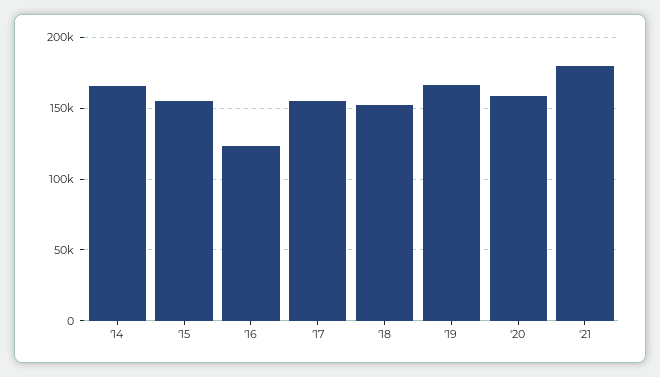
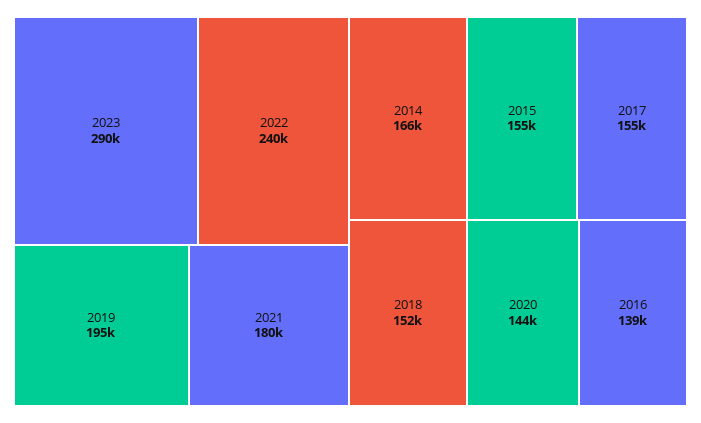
'16: 125000 -> 139000
'19: 165000 -> 195000
'20: 160000 -> 144000
2023: none -> 290000
2022: none -> 240000

